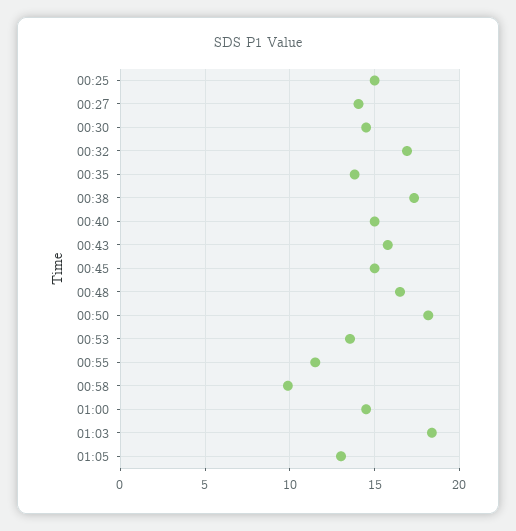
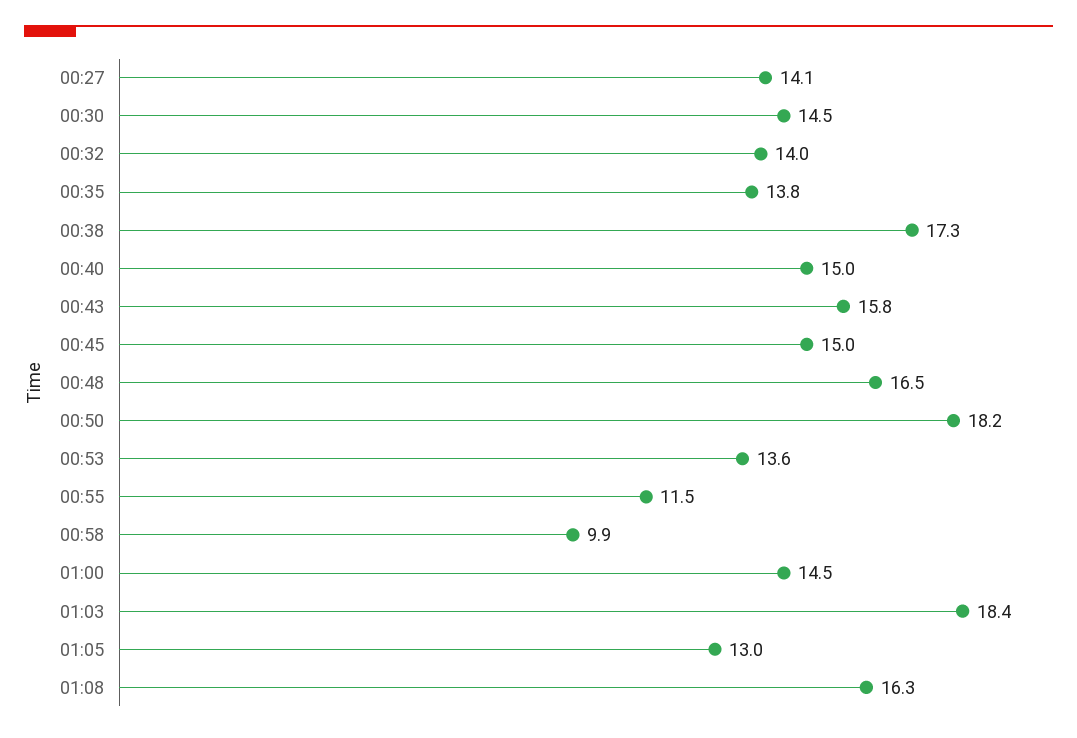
00:25: 15 -> none
00:32: 17 -> 14
01:08: none -> 16.3

